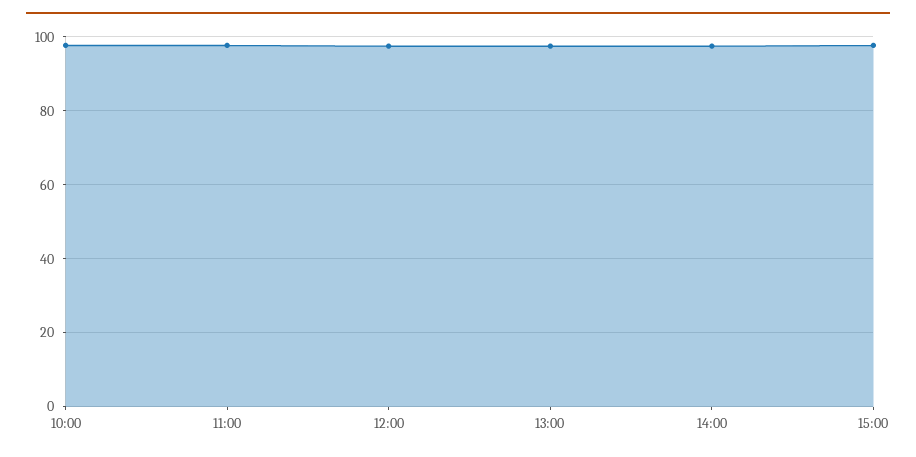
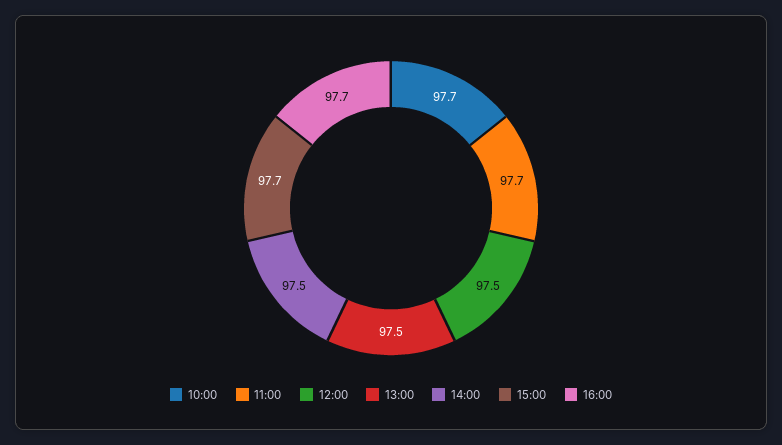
16:00: none -> 97.7

